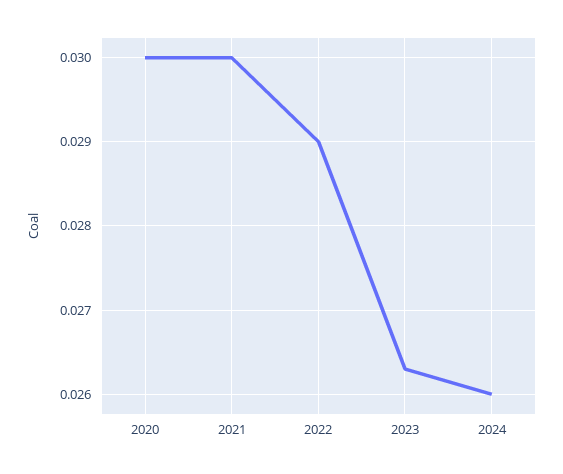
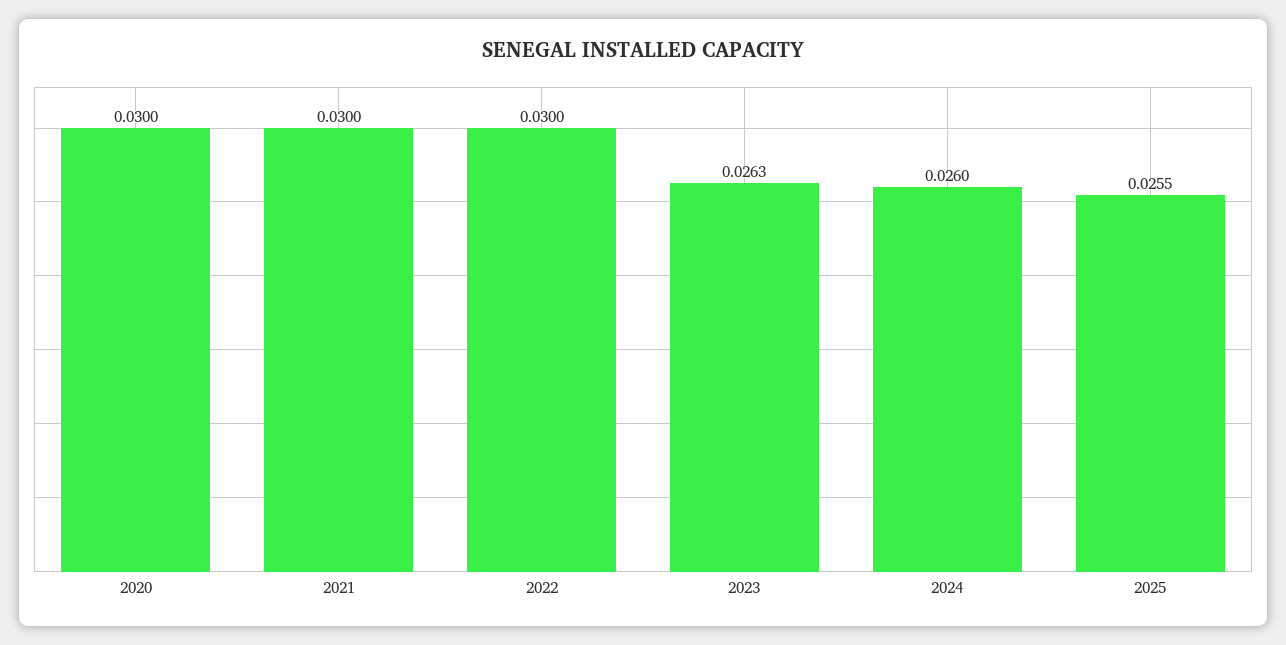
2022: 0.029 -> 0.03
2025: none -> 0.0255

